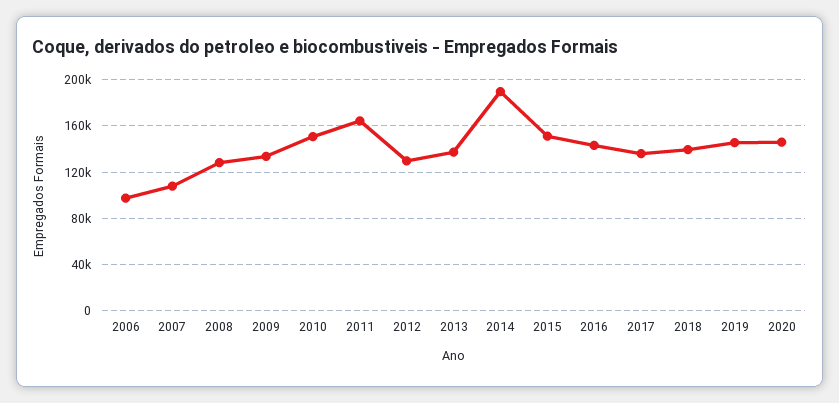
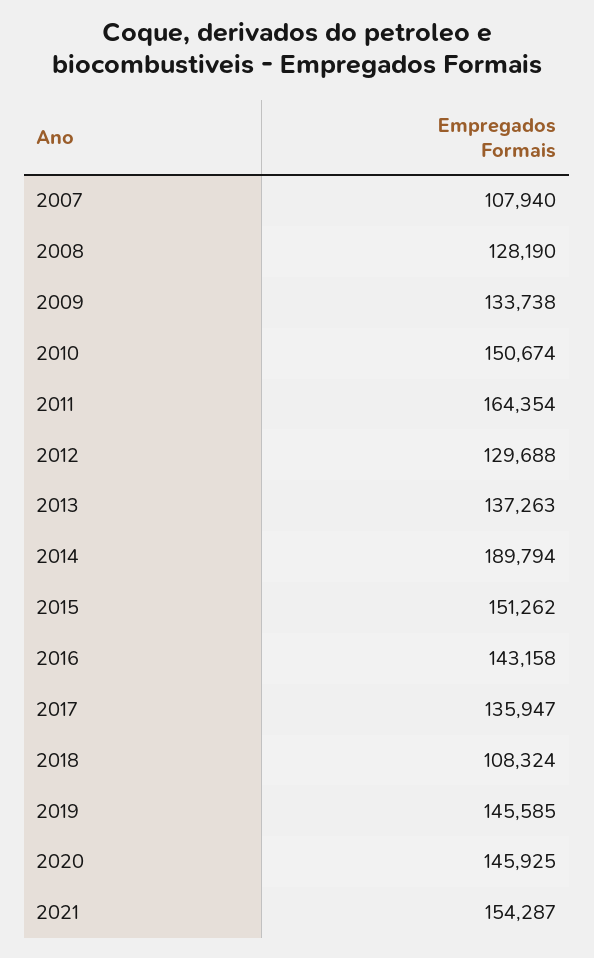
2006: 100000 -> none
2018: 140000 -> 108324
2021: none -> 154287

